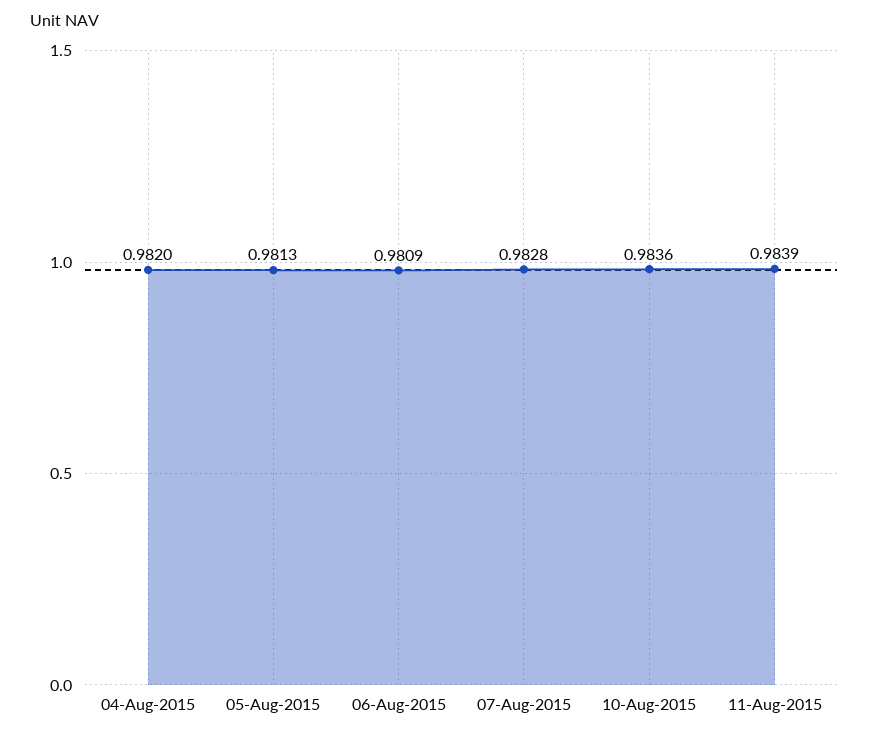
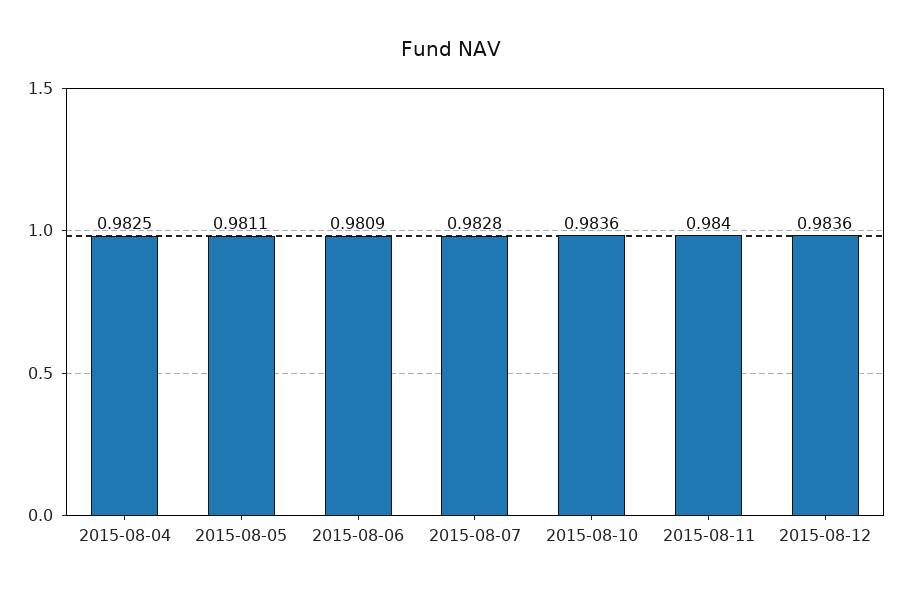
04-Aug-2015: 0.982 -> 0.9825
05-Aug-2015: 0.9813 -> 0.9811
11-Aug-2015: 0.9839 -> 0.984
2015-08-12: none -> 0.9836

